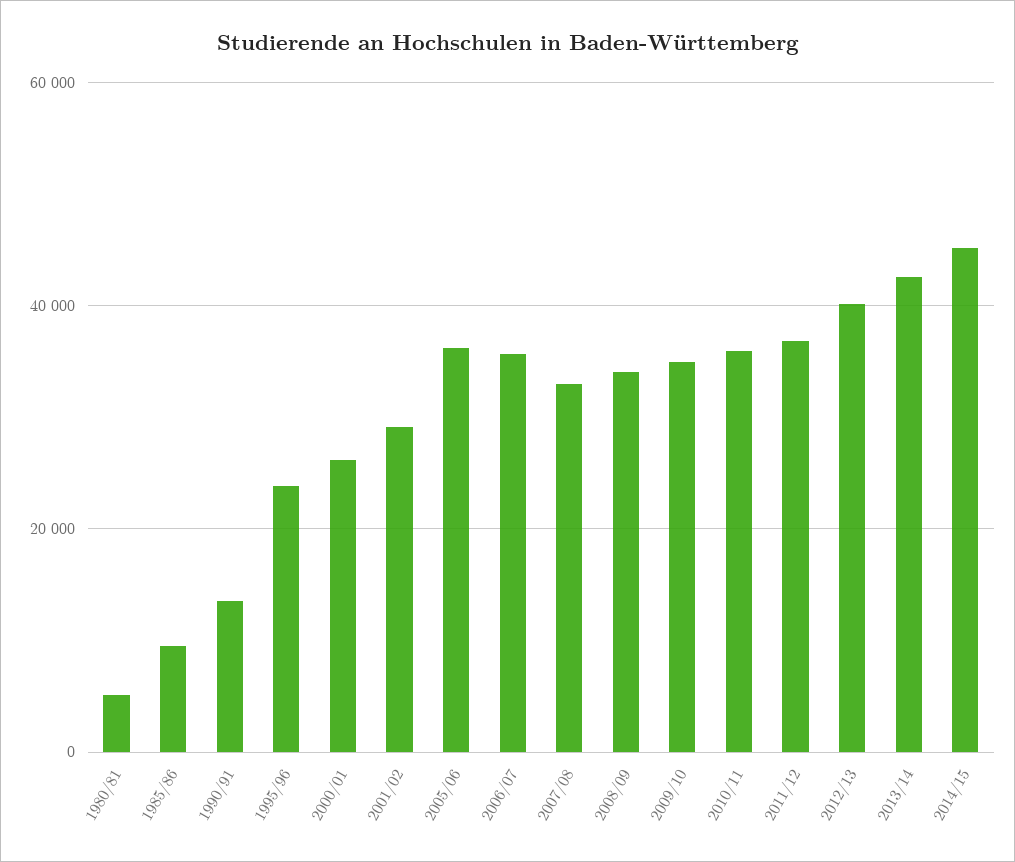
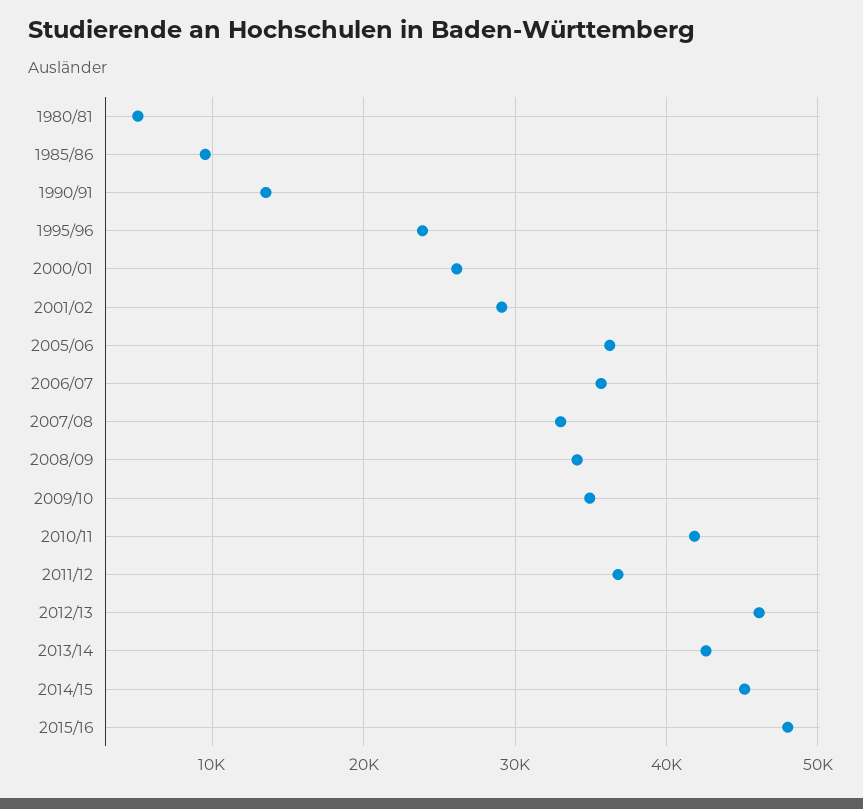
2010/11: 36000 -> 42000
2012/13: 40000 -> 46000
2015/16: none -> 48000

